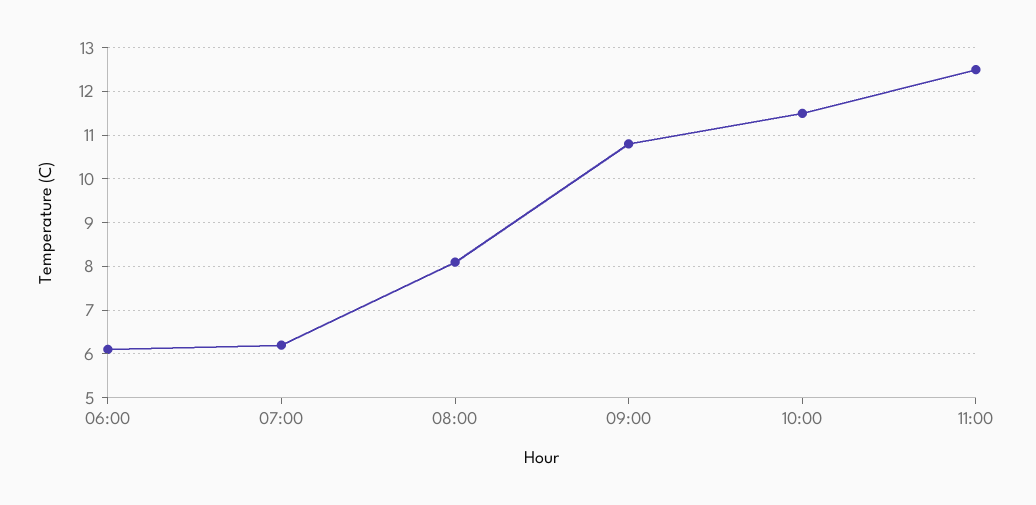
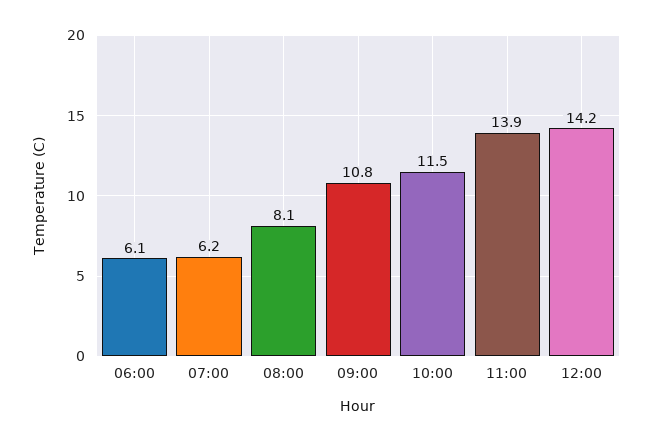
11:00: 12.5 -> 13.9
12:00: none -> 14.2

